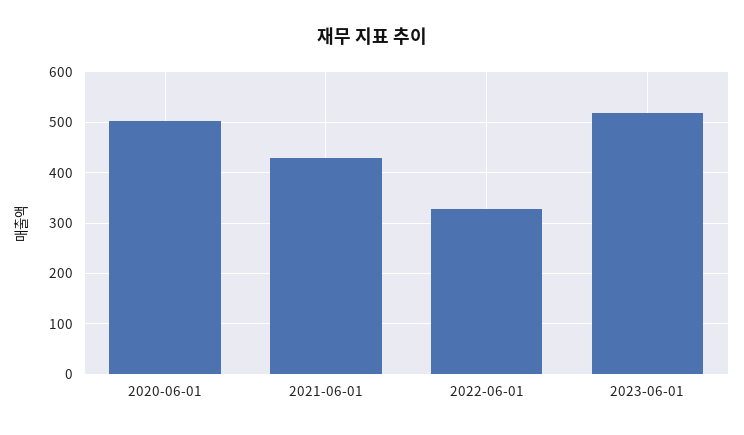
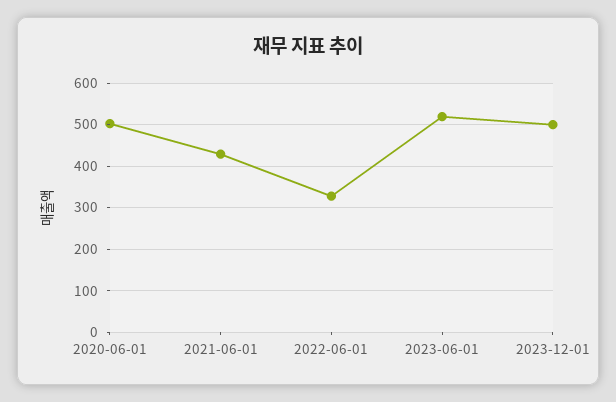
2023-12-01: none -> 500

